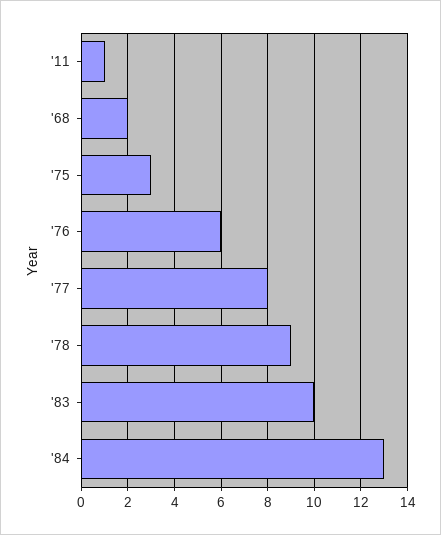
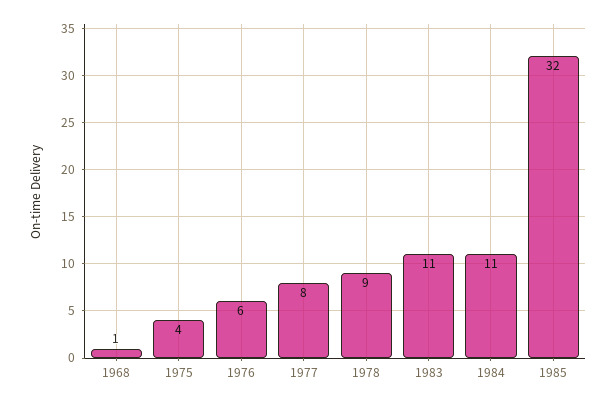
'11: 1 -> none
'68: 2 -> 1
'75: 3 -> 4
'83: 10 -> 11
'84: 13 -> 11
1985: none -> 32

